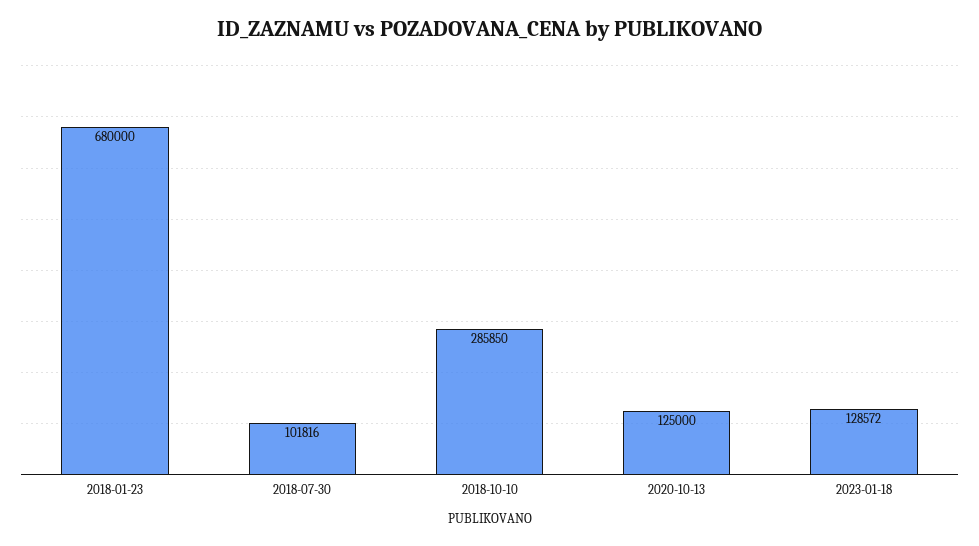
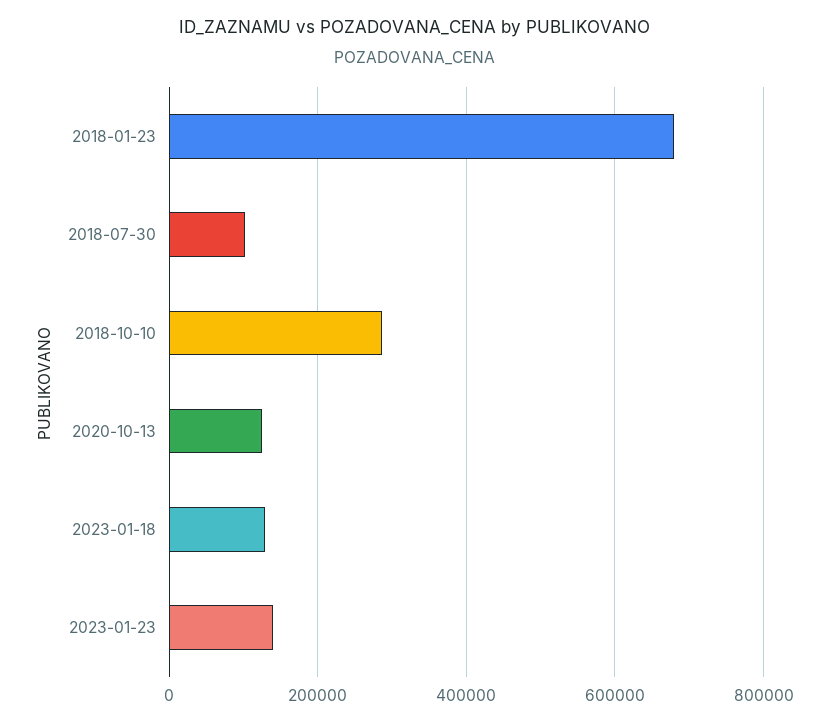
2023-01-23: none -> 140000

